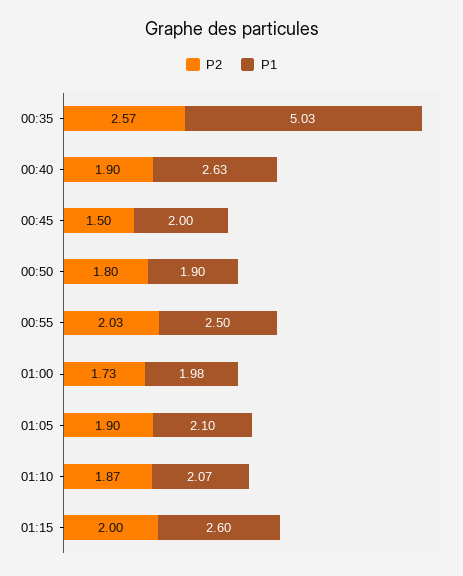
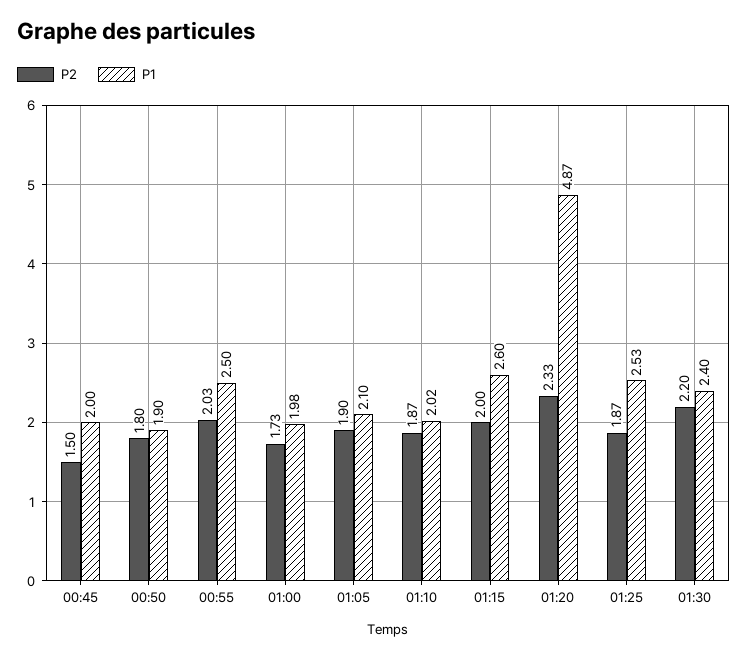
P2, 00:35: 2.57 -> none
P1, 00:35: 5.03 -> none
P2, 00:40: 1.9 -> none
P1, 00:40: 2.63 -> none
P1, 01:10: 2.07 -> 2.02
P2, 01:20: none -> 2.33
P1, 01:20: none -> 4.87
P2, 01:25: none -> 1.87
P1, 01:25: none -> 2.53
P2, 01:30: none -> 2.2
P1, 01:30: none -> 2.4

